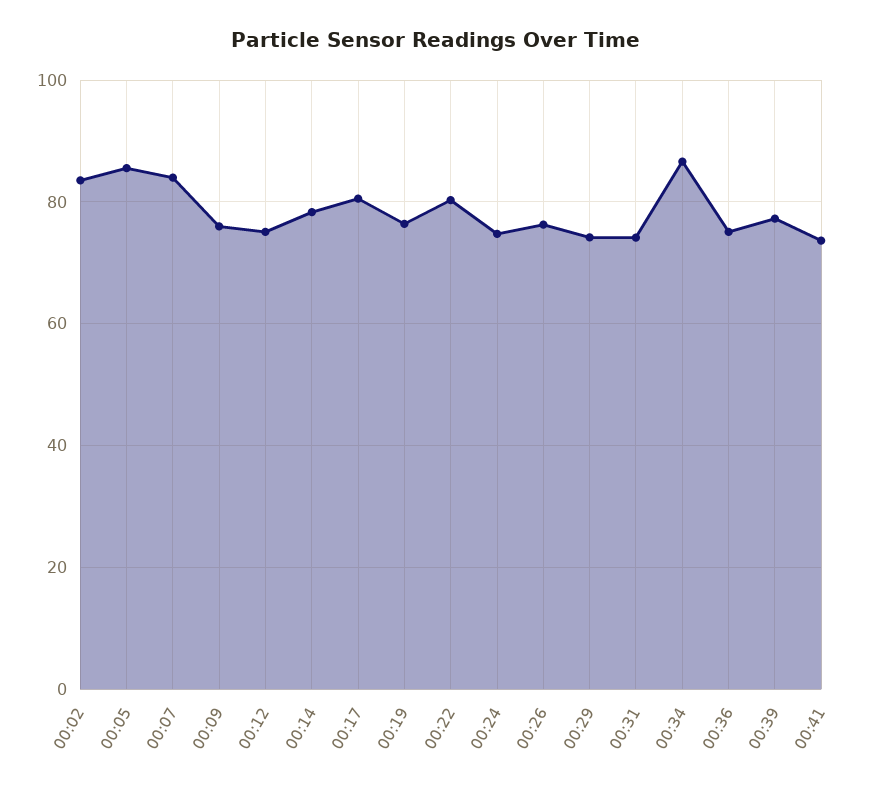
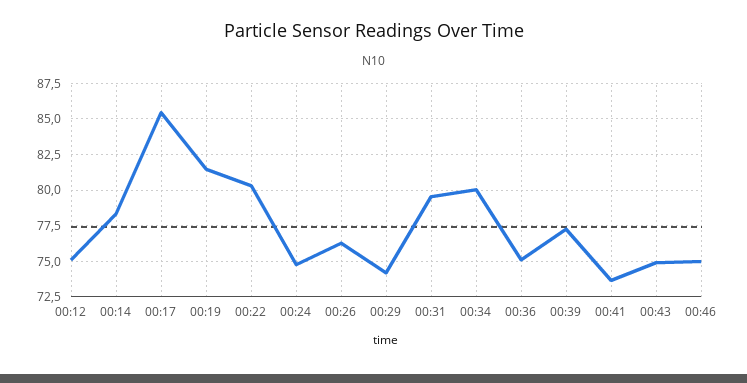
00:02: 84 -> none
00:05: 86 -> none
00:07: 84 -> none
00:09: 76 -> none
00:17: 80 -> 85.5
00:19: 76 -> 81.5
00:31: 74 -> 79.5
00:34: 86 -> 80
00:43: none -> 75
00:46: none -> 75

